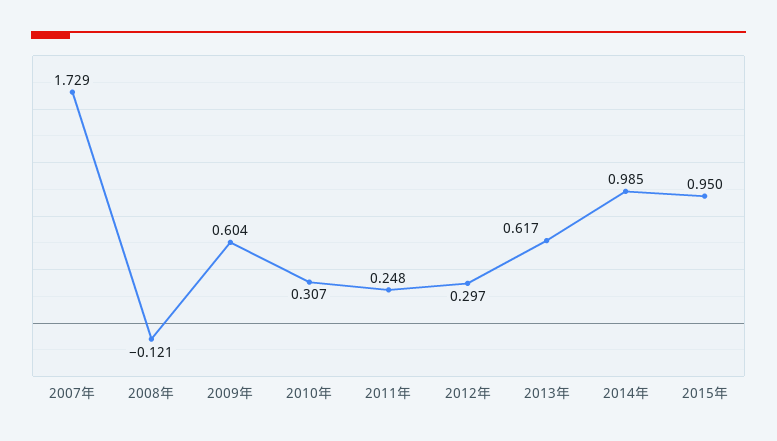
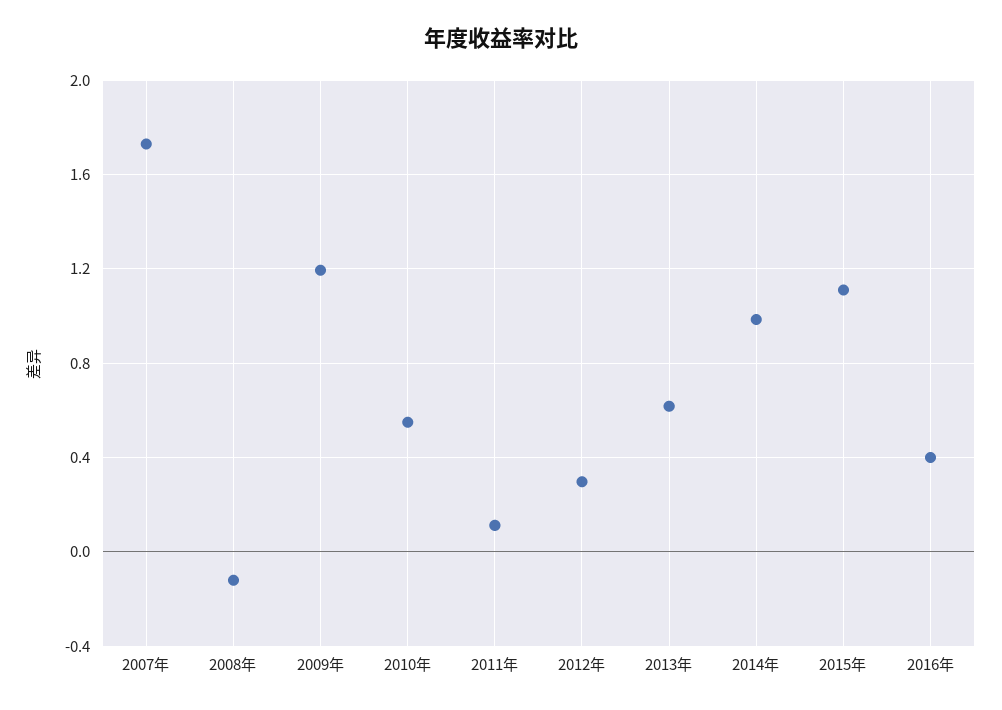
2009年: 0.604 -> 1.2
2010年: 0.307 -> 0.55
2011年: 0.248 -> 0.1
2015年: 0.95 -> 1.1
2016年: none -> 0.4

